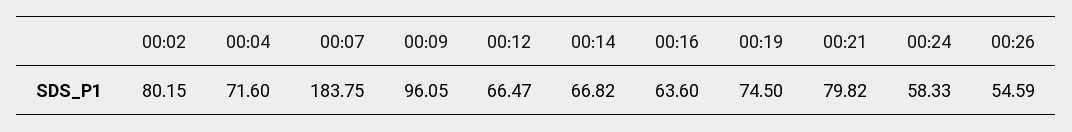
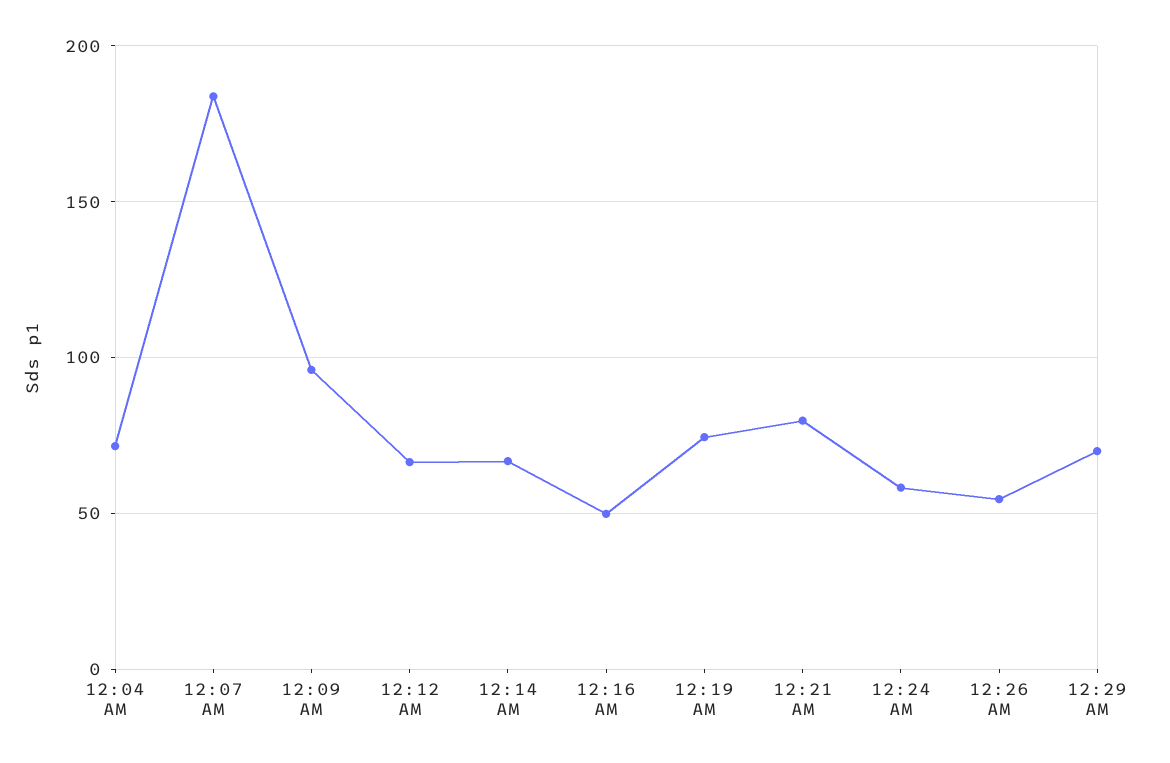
00:02: 80.15 -> none
00:16: 63.6 -> 50
12:29 AM: none -> 70

